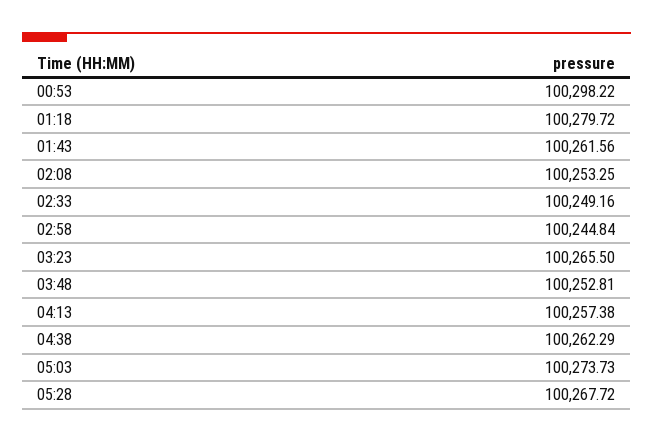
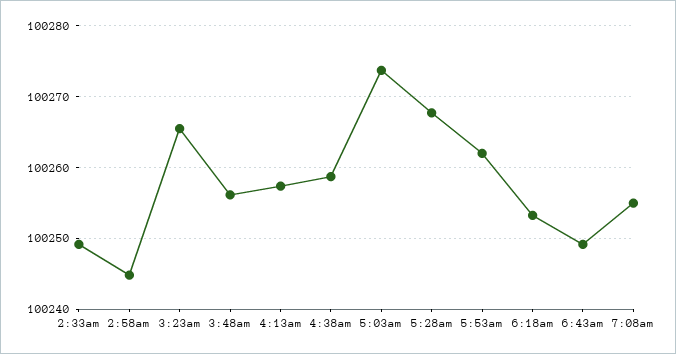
00:53: 100298.22 -> none
01:18: 100279.72 -> none
01:43: 100261.56 -> none
02:08: 100253.25 -> none
03:48: 100252.81 -> 100256
04:38: 100262.29 -> 100259
5:53am: none -> 100262
6:18am: none -> 100253
6:43am: none -> 100249
7:08am: none -> 100255

